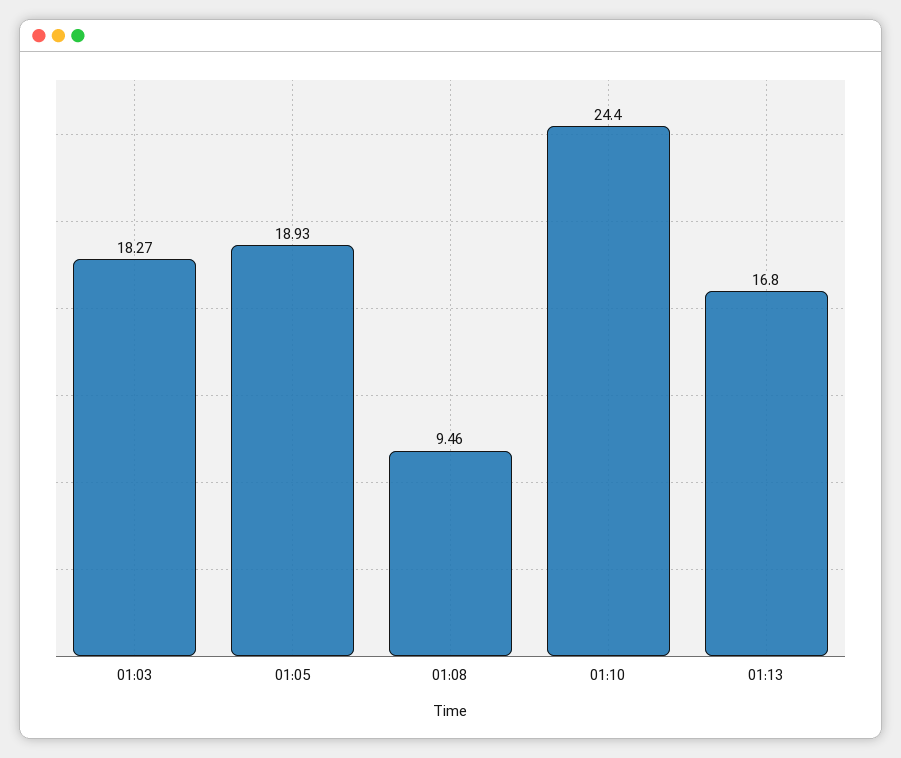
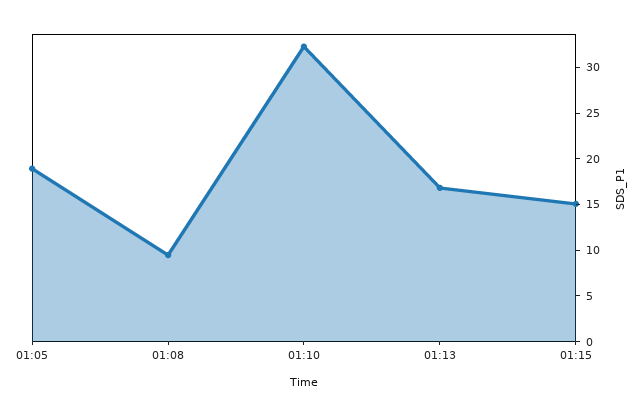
01:03: 18.27 -> none
01:10: 24.4 -> 32
01:15: none -> 15

